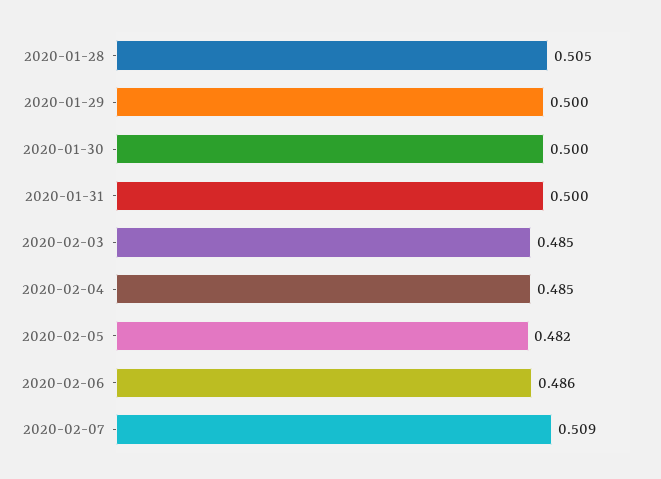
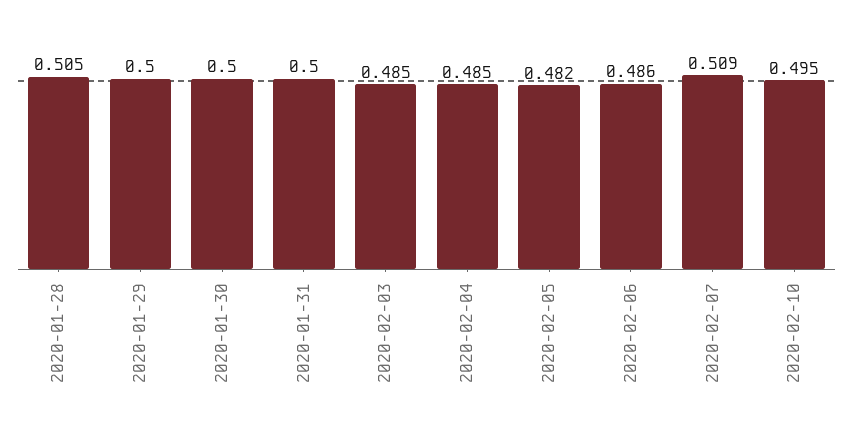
2020-02-10: none -> 0.495

